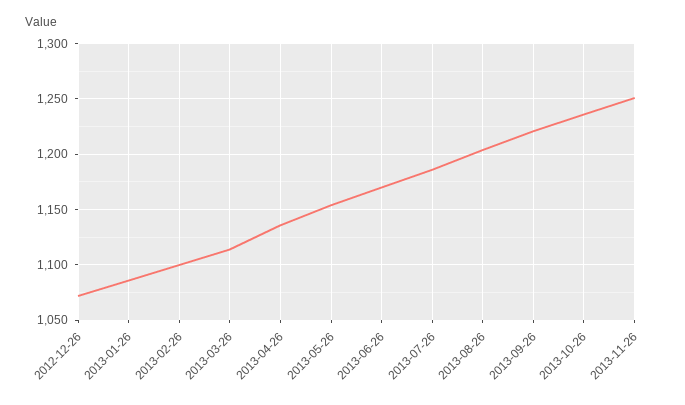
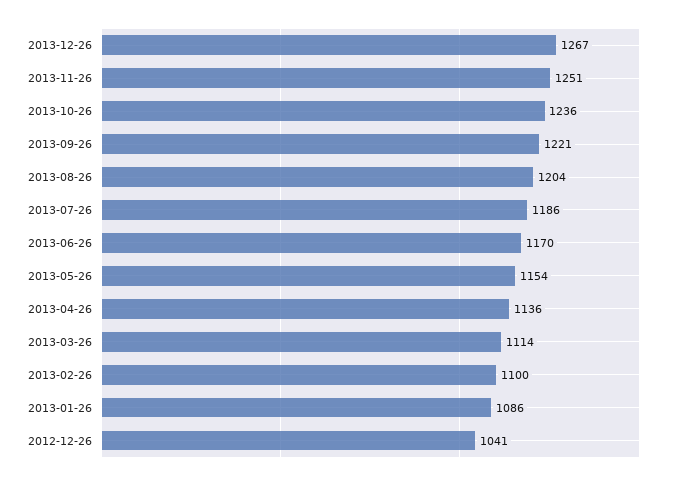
2012-12-26: 1070 -> 1041
2013-12-26: none -> 1267

